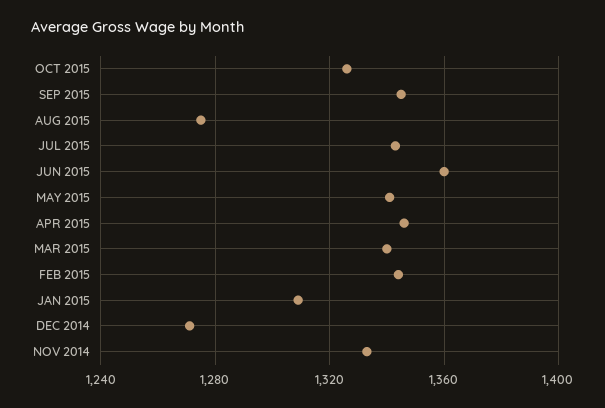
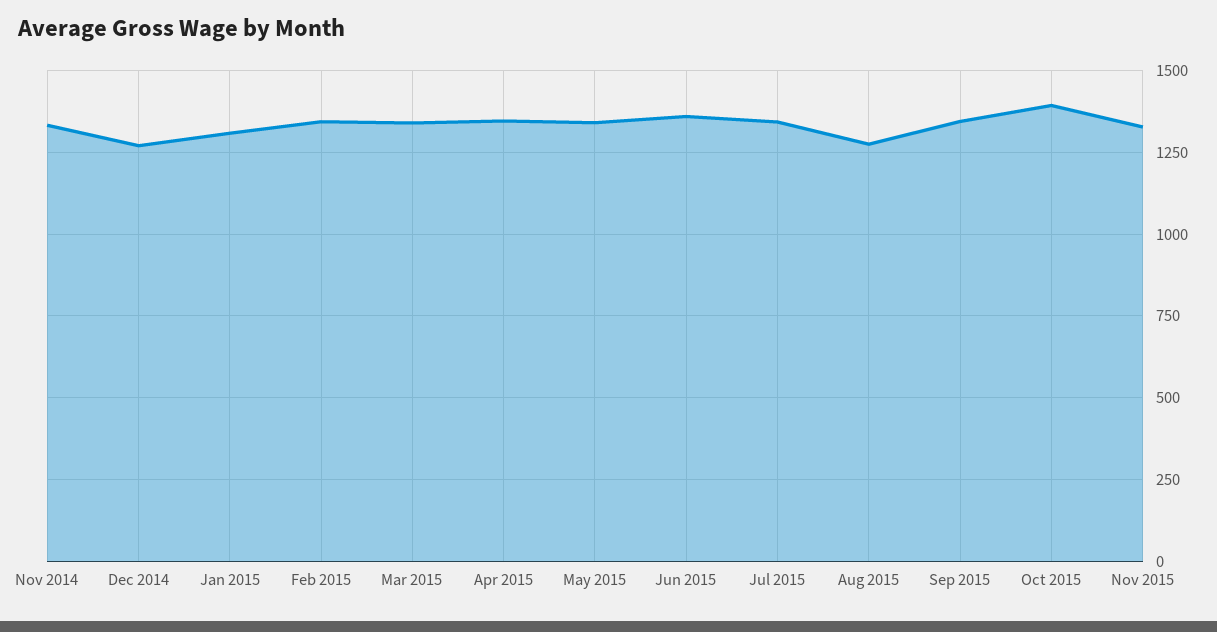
OCT 2015: 1325 -> 1400
Nov 2015: none -> 1325

